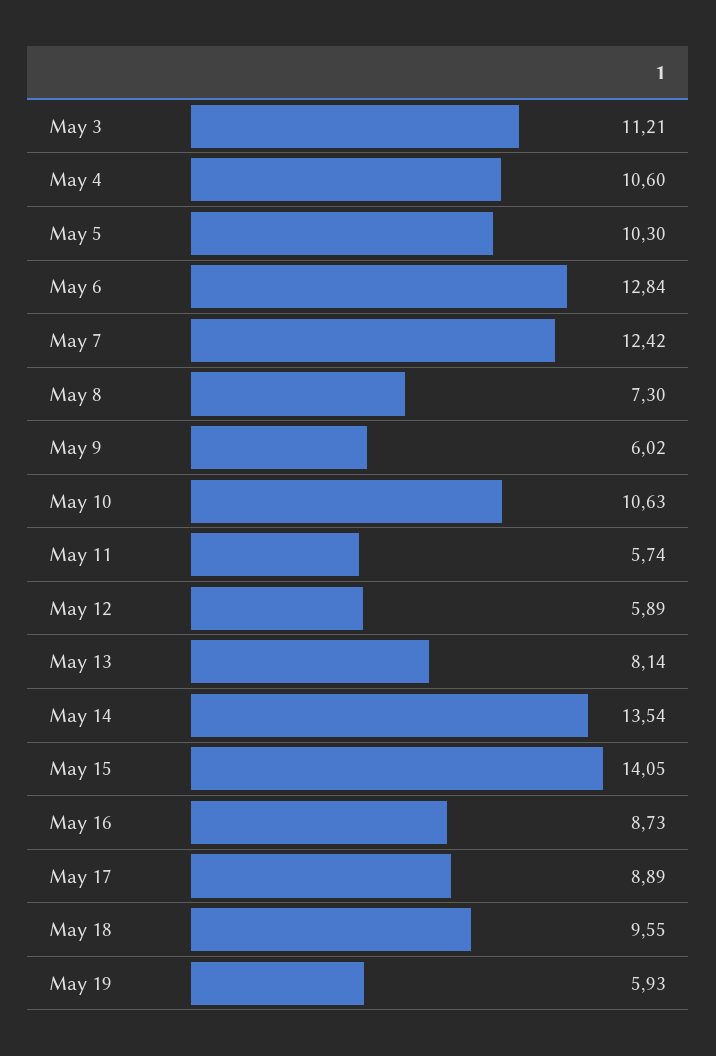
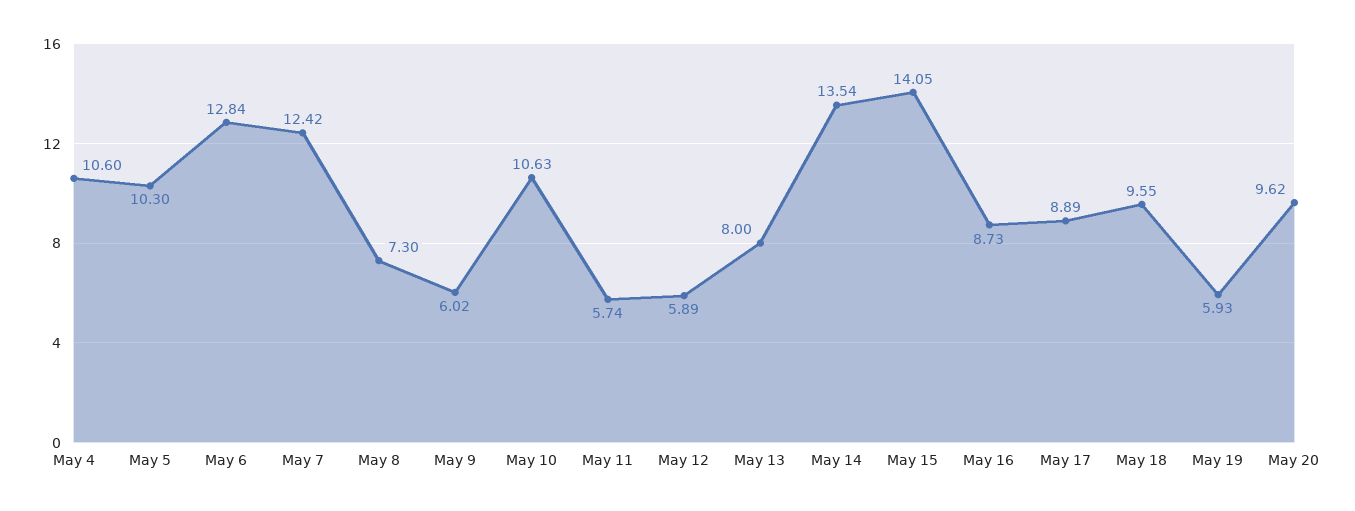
May 3: 11.21 -> none
May 13: 8.14 -> 8
May 20: none -> 9.62

